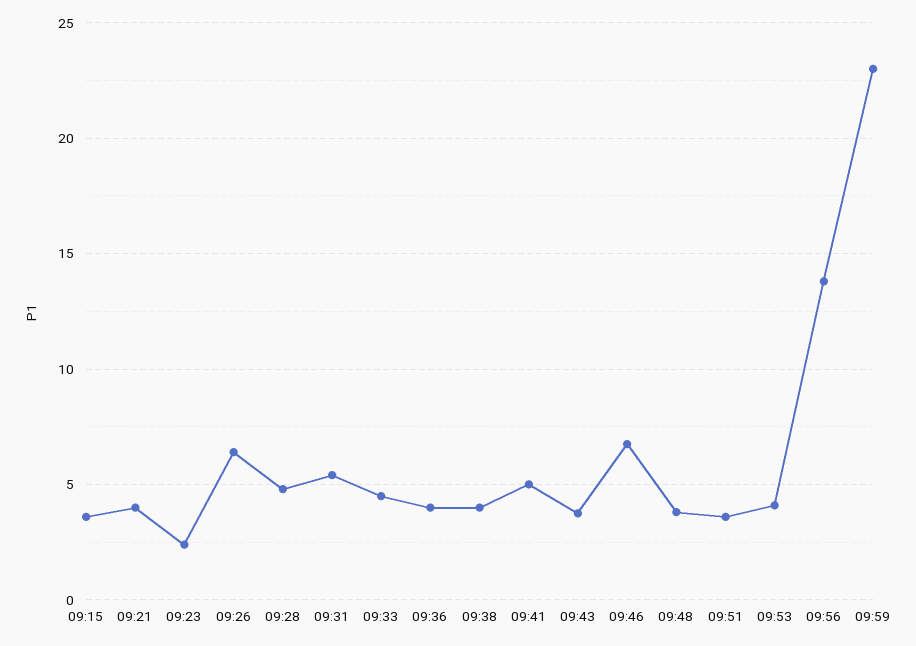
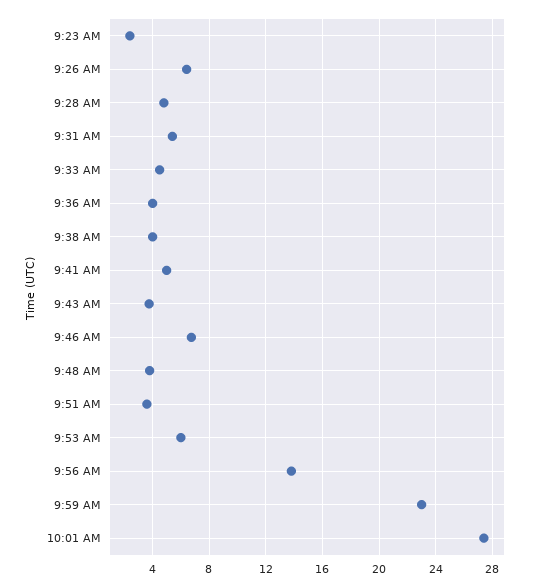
09:15: 3.5 -> none
09:21: 4 -> none
09:53: 4 -> 6
10:01 AM: none -> 27.5

